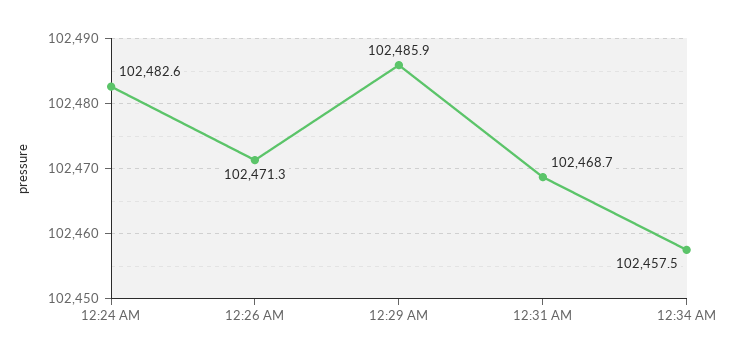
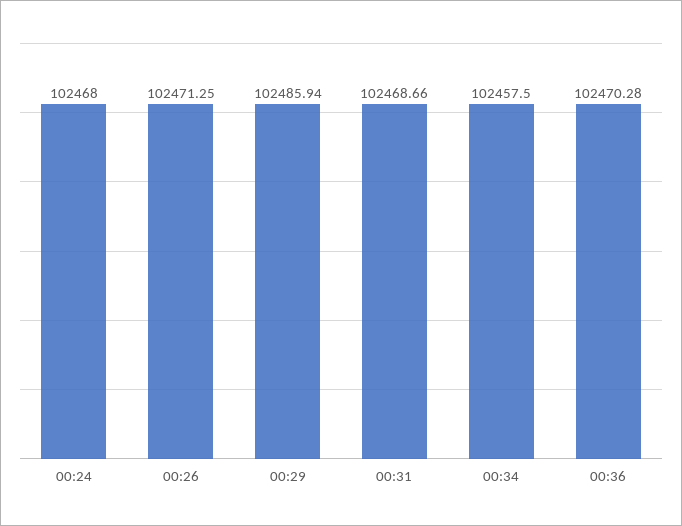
12:24 AM: 102482.6 -> 102468
00:36: none -> 102470.28

